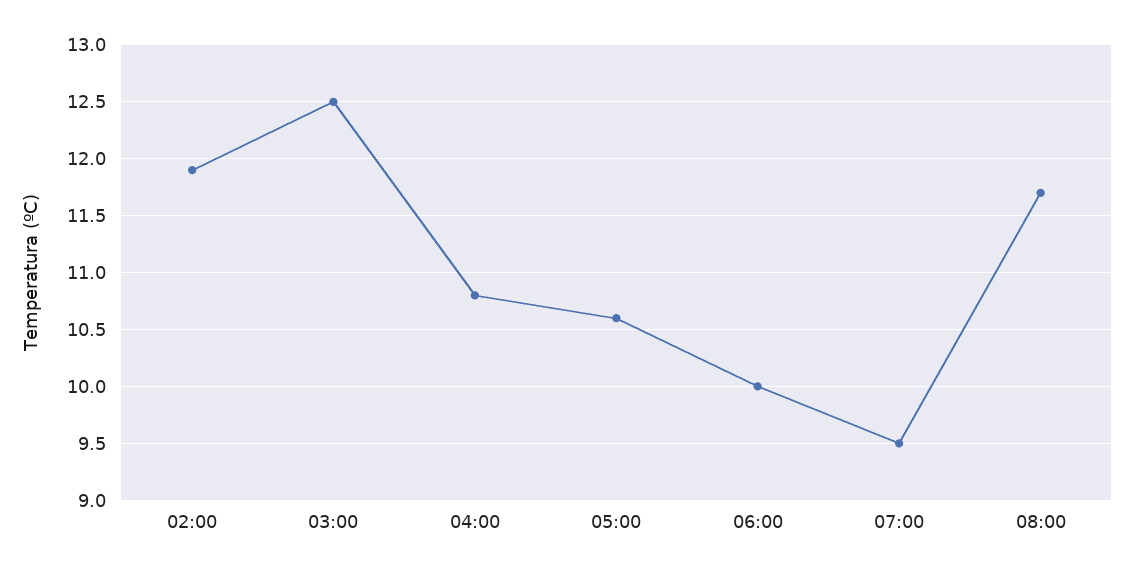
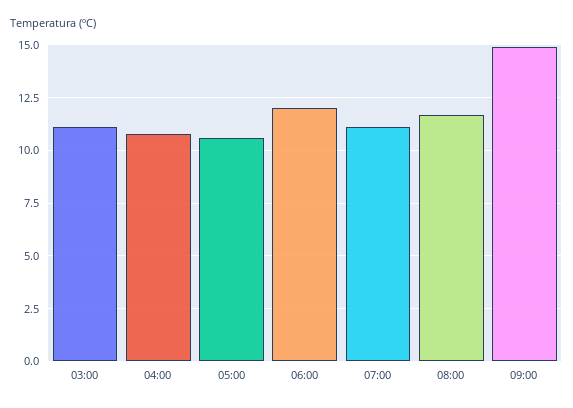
02:00: 11.9 -> none
03:00: 12.5 -> 11
06:00: 10 -> 12
07:00: 9.5 -> 11
09:00: none -> 15

